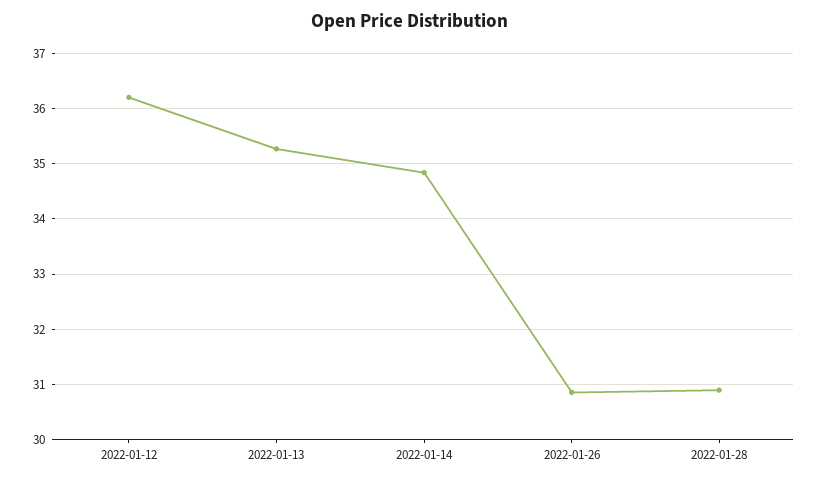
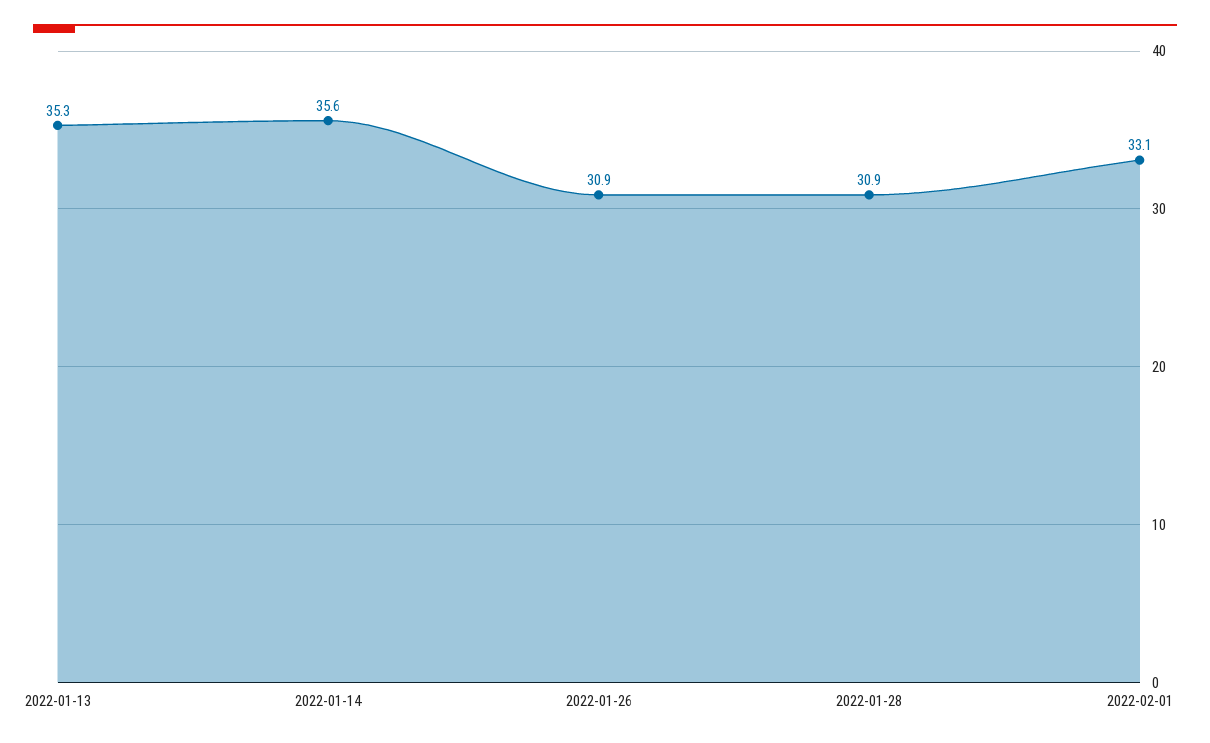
2022-01-12: 36.2 -> none
2022-01-14: 34.8 -> 35.6
2022-02-01: none -> 33.1

